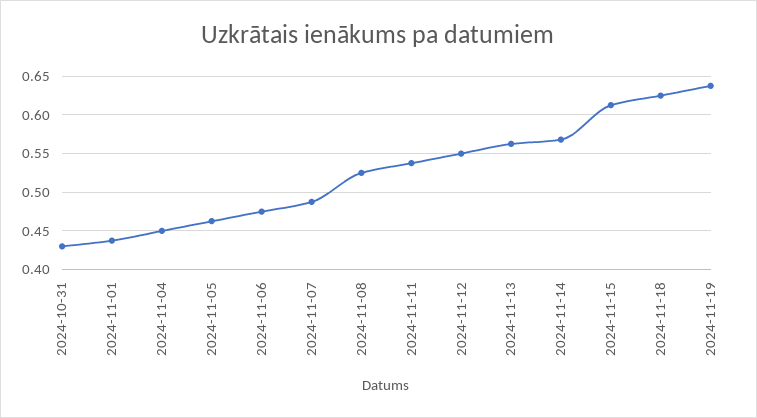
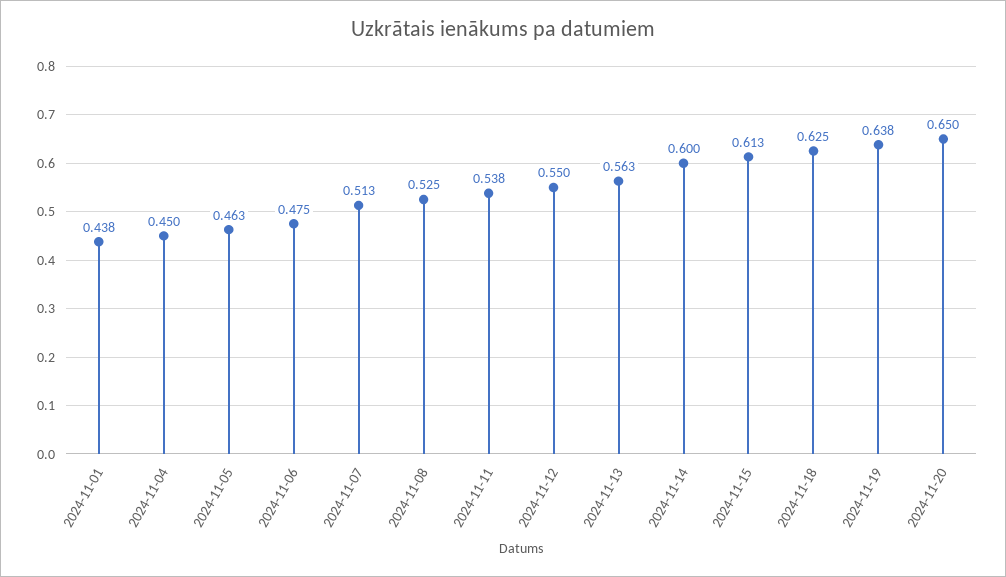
2024-10-31: 0.43 -> none
2024-11-07: 0.49 -> 0.513
2024-11-14: 0.57 -> 0.6
2024-11-20: none -> 0.65

